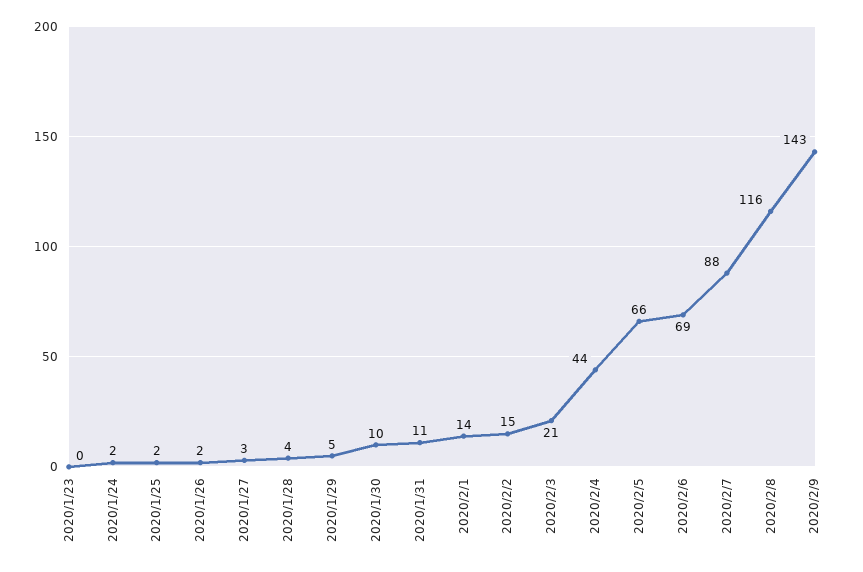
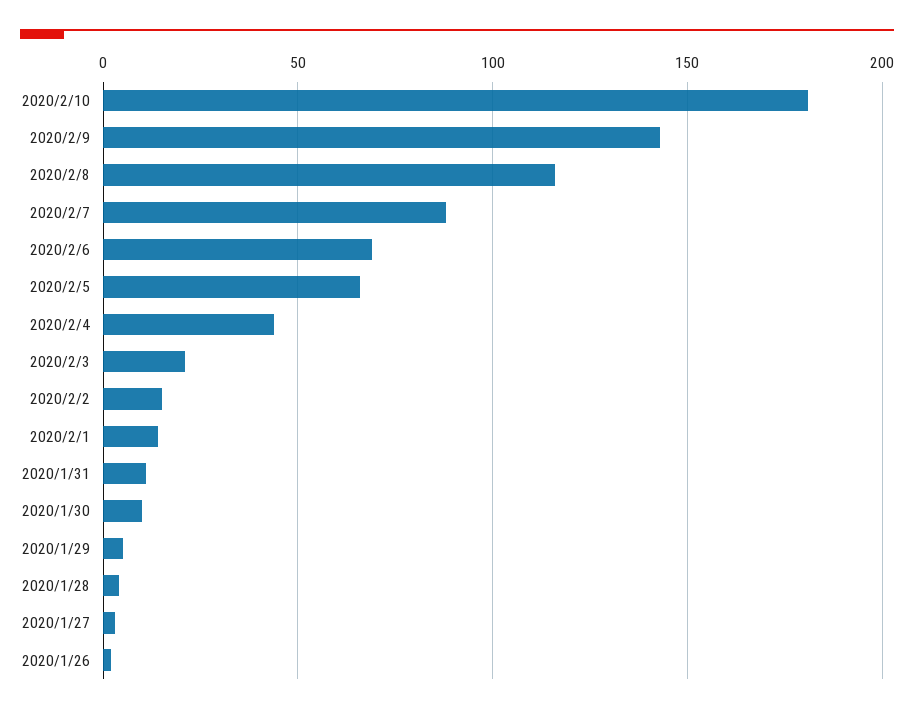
2020/1/23: 0 -> none
2020/1/24: 2 -> none
2020/1/25: 2 -> none
2020/2/10: none -> 180

